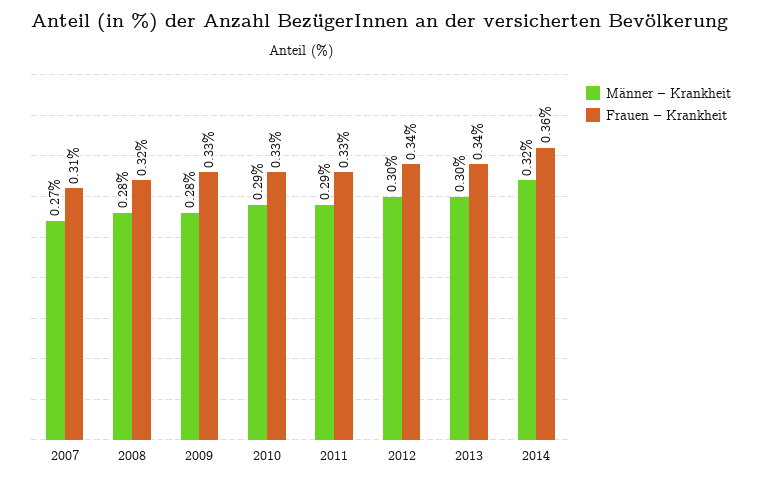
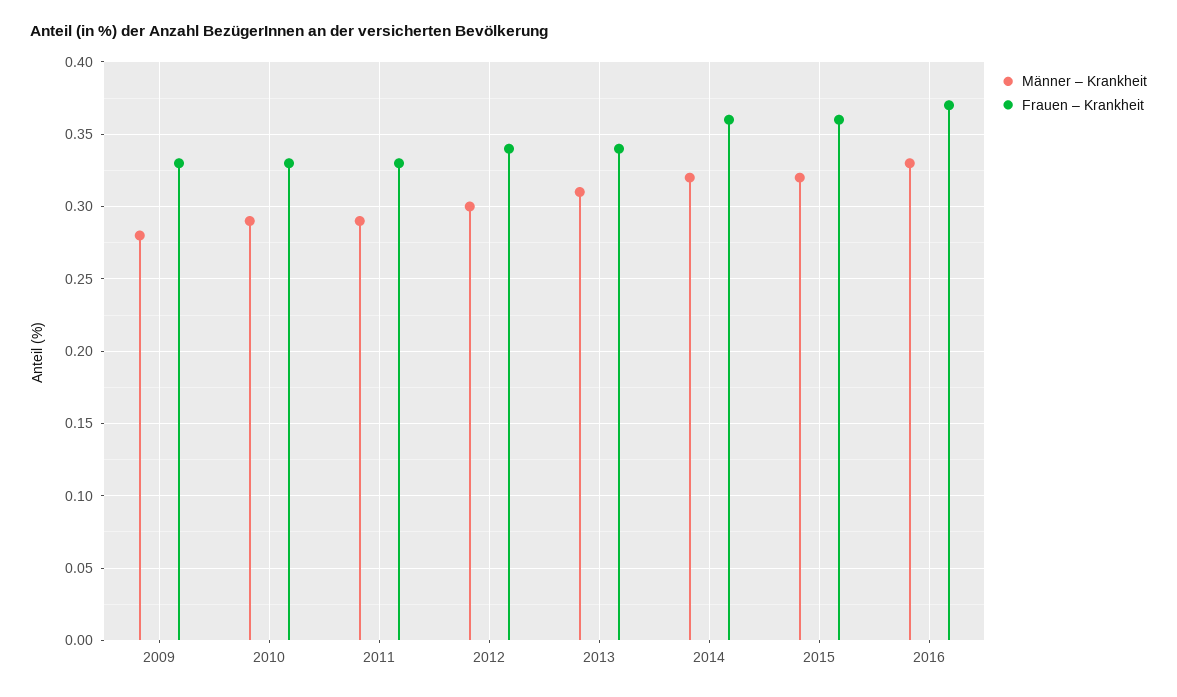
Männer – Krankheit, 2007: 0.27 -> none
Frauen – Krankheit, 2007: 0.31 -> none
Männer – Krankheit, 2008: 0.28 -> none
Frauen – Krankheit, 2008: 0.32 -> none
Männer – Krankheit, 2013: 0.3 -> 0.31
Männer – Krankheit, 2015: none -> 0.32
Frauen – Krankheit, 2015: none -> 0.36
Männer – Krankheit, 2016: none -> 0.33
Frauen – Krankheit, 2016: none -> 0.37

